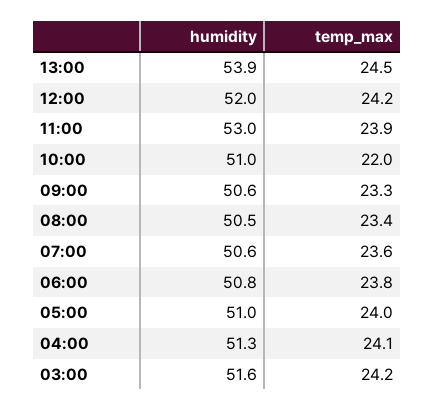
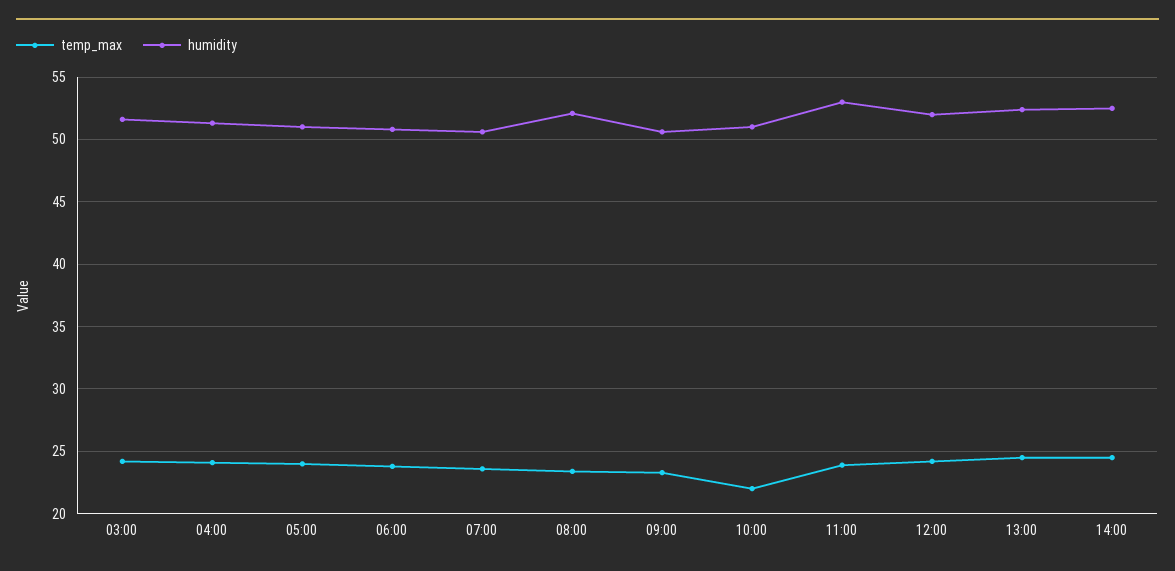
humidity, 13:00: 53.9 -> 52.5
humidity, 08:00: 50.5 -> 52
temp_max, 14:00: none -> 24.5
humidity, 14:00: none -> 52.5

